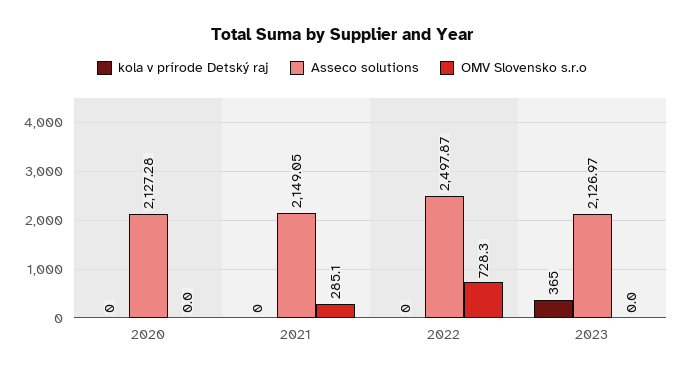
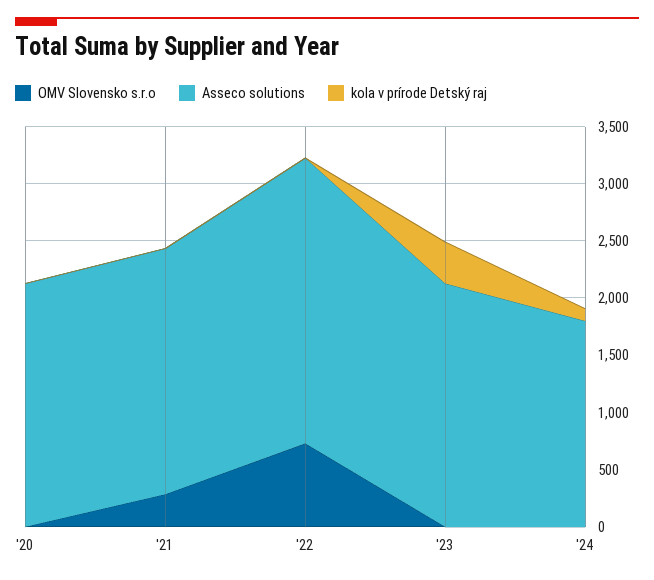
OMV Slovensko s.r.o, '24: none -> 0
Asseco solutions, '24: none -> 1800
kola v prírode Detský raj, '24: none -> 100

